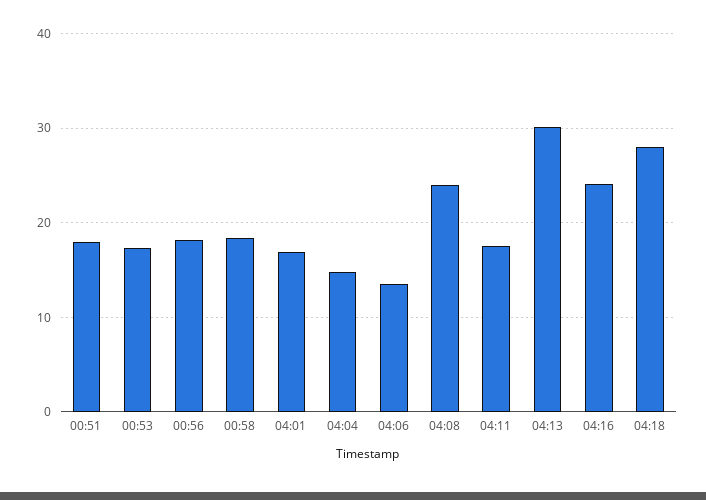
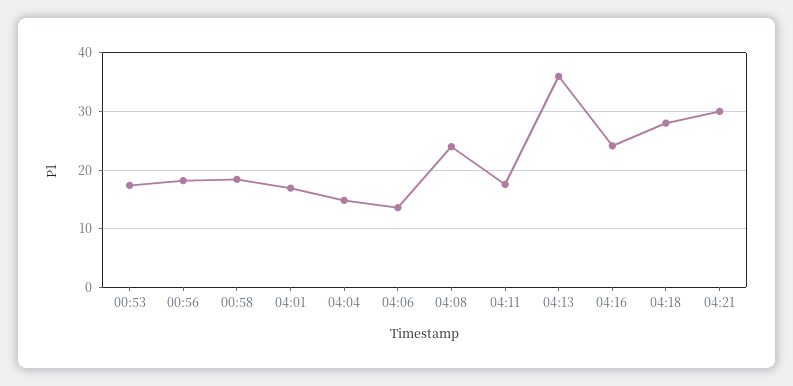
00:51: 18 -> none
04:13: 30 -> 36
04:21: none -> 30

